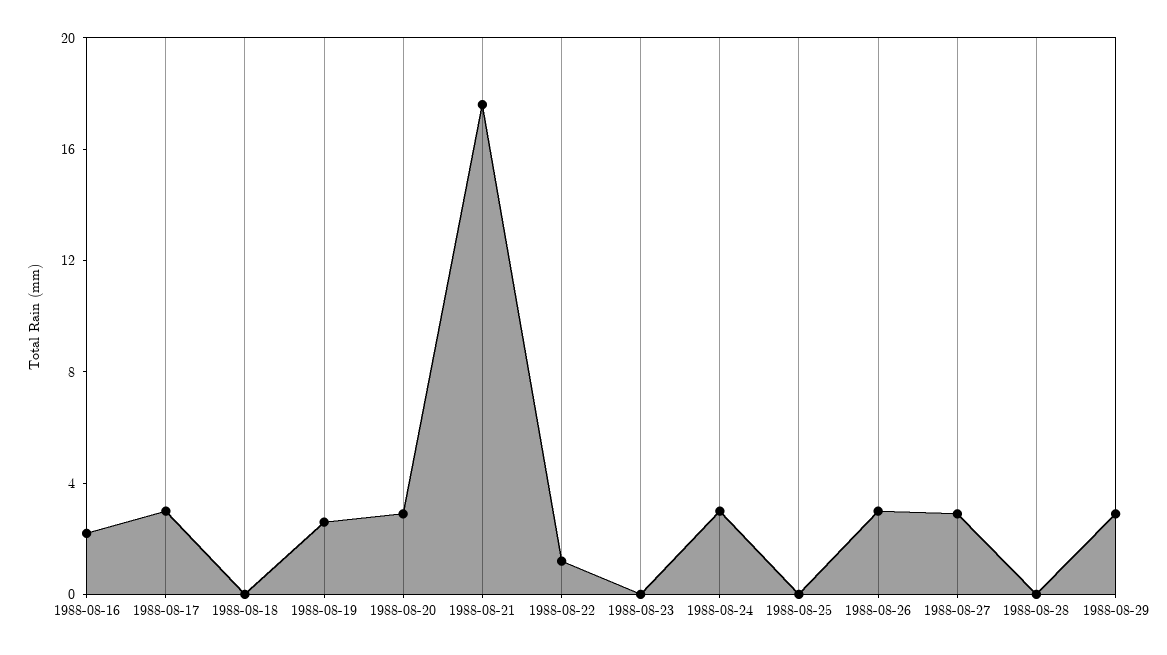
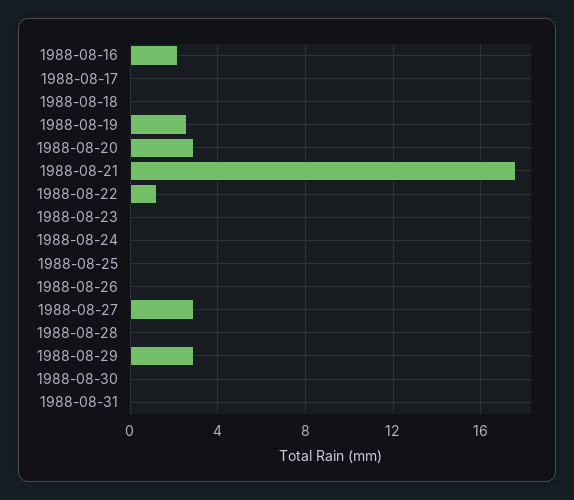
1988-08-17: 3 -> 0
1988-08-24: 3 -> 0
1988-08-26: 3 -> 0
1988-08-30: none -> 0
1988-08-31: none -> 0

